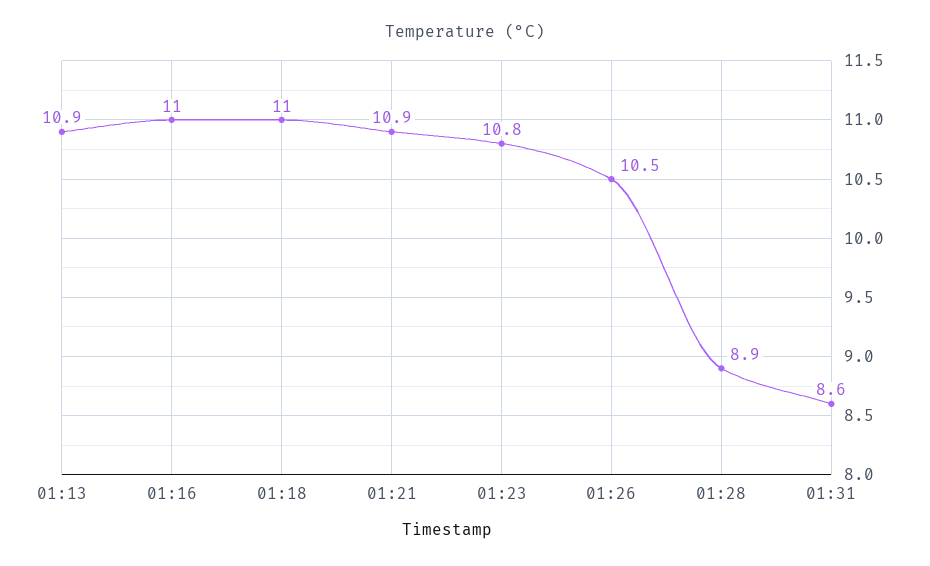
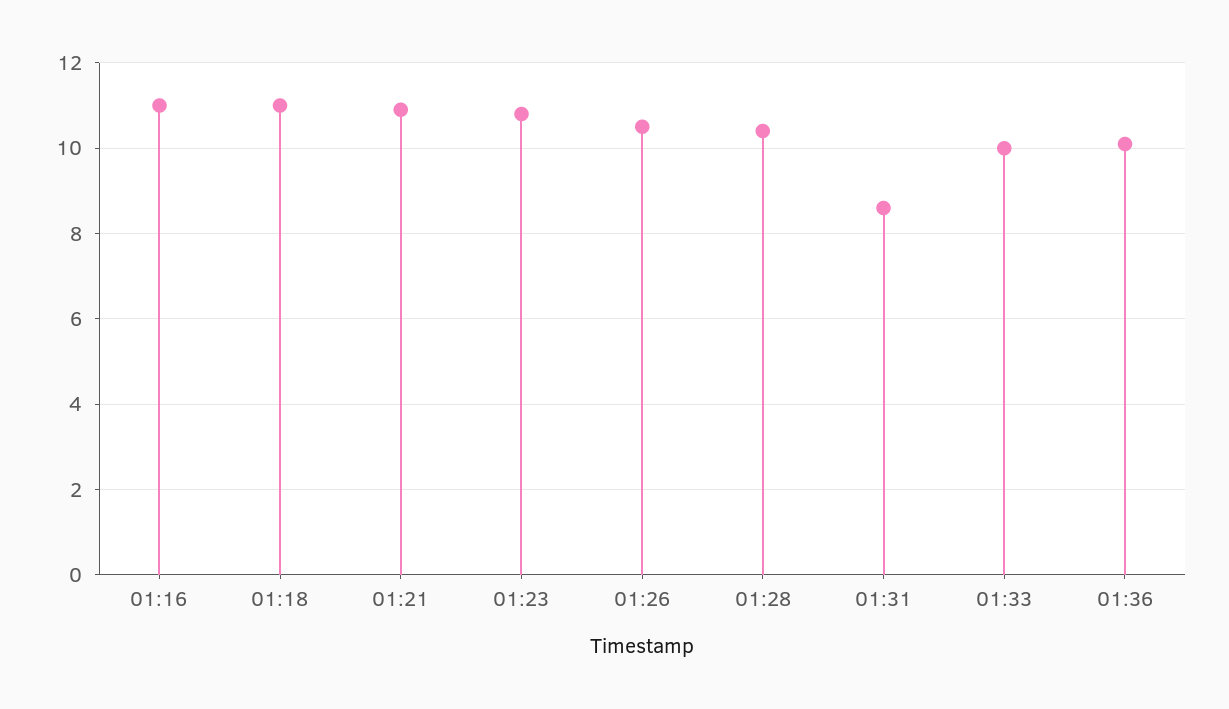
01:13: 10.9 -> none
01:28: 8.9 -> 10.5
01:33: none -> 10
01:36: none -> 10

